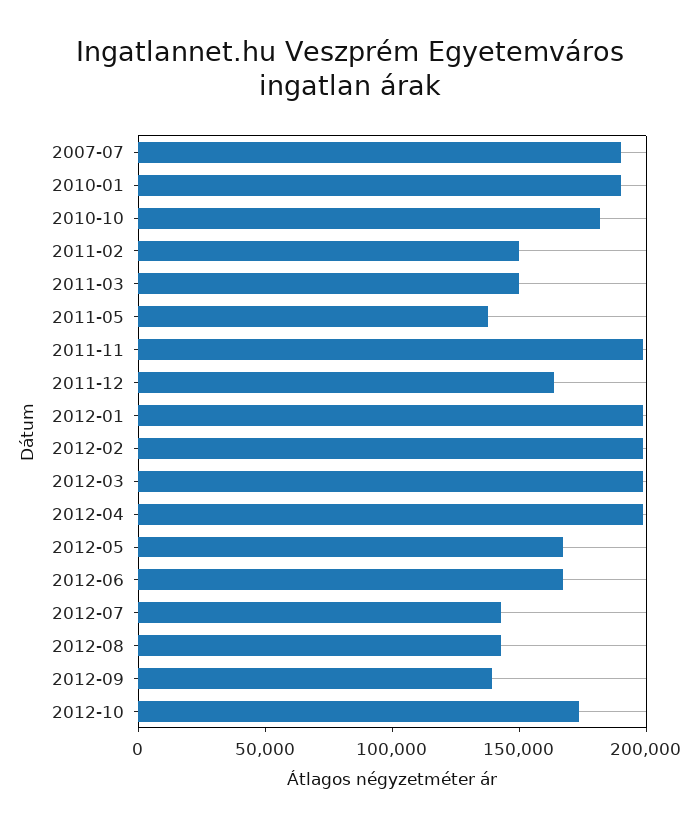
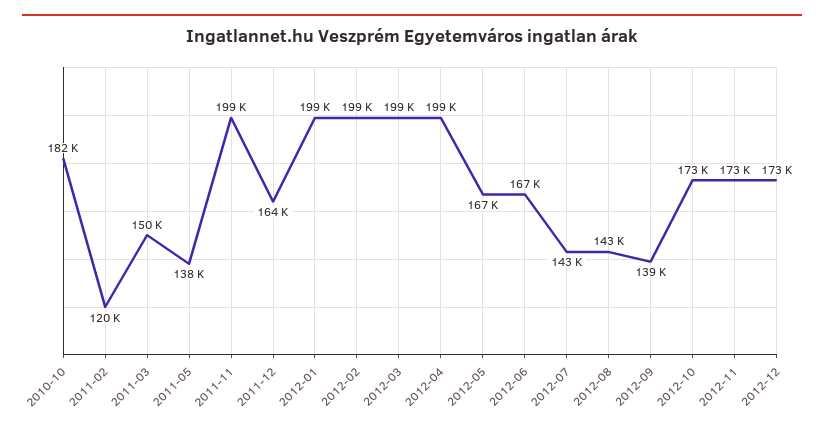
2007-07: 190000 -> none
2010-01: 190000 -> none
2011-02: 150000 -> 120000
2012-11: none -> 173000
2012-12: none -> 173000

